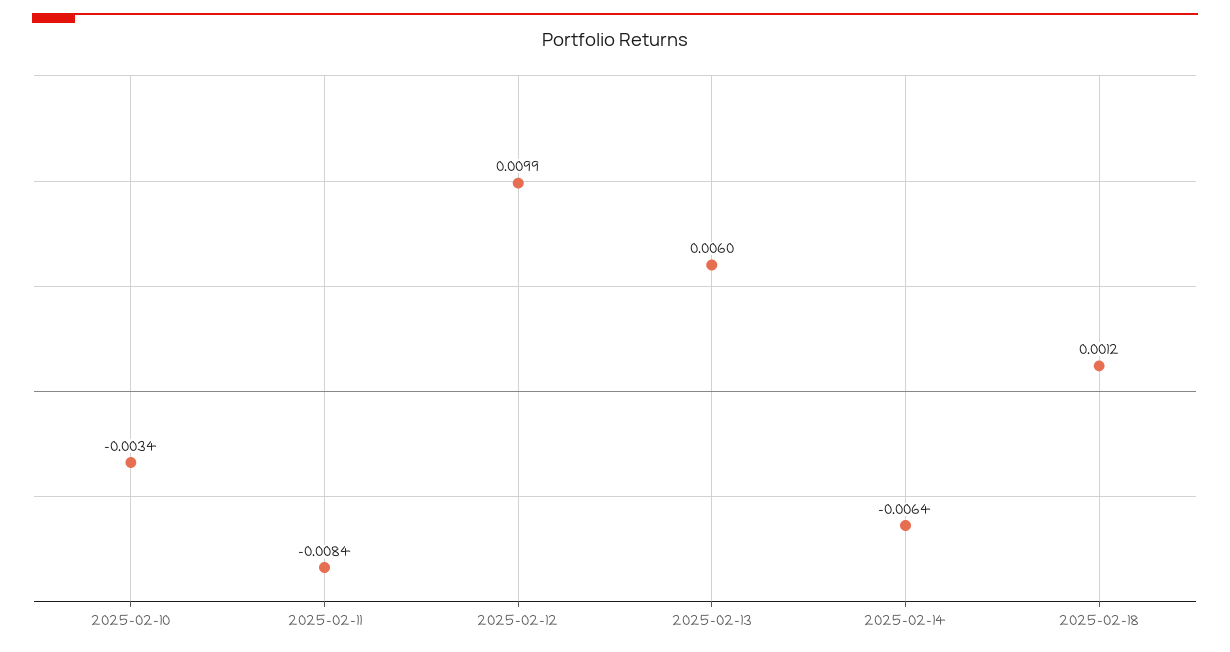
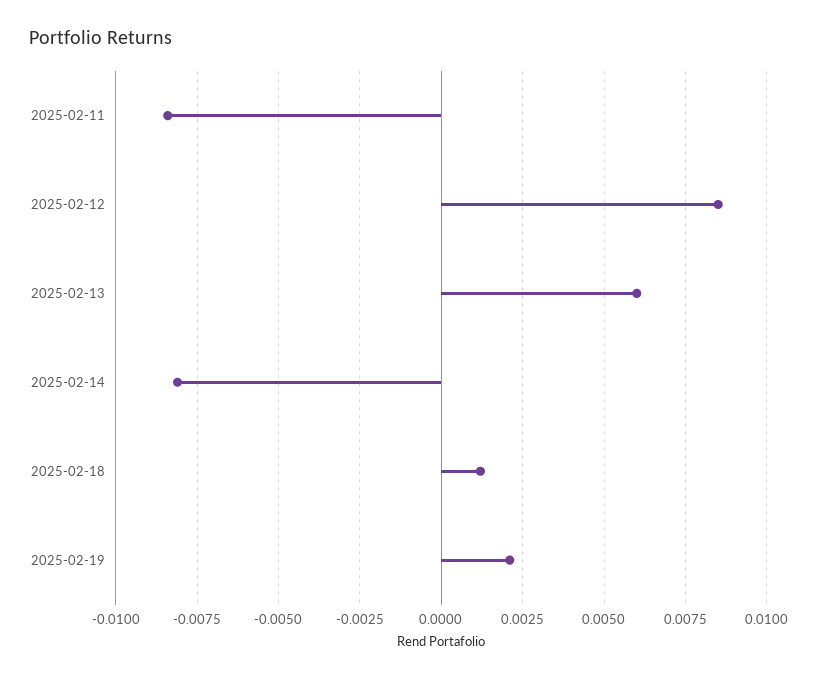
2025-02-10: -0.0034 -> none
2025-02-12: 0.0099 -> 0.0085
2025-02-14: -0.0064 -> -0.008
2025-02-19: none -> 0.002

